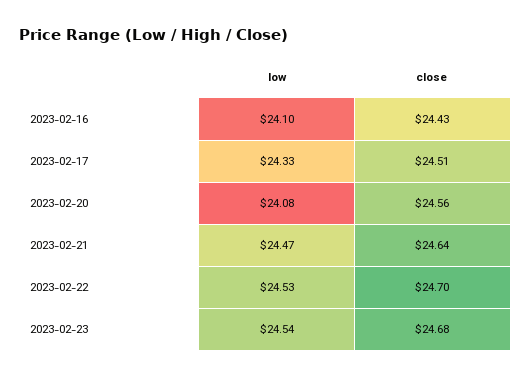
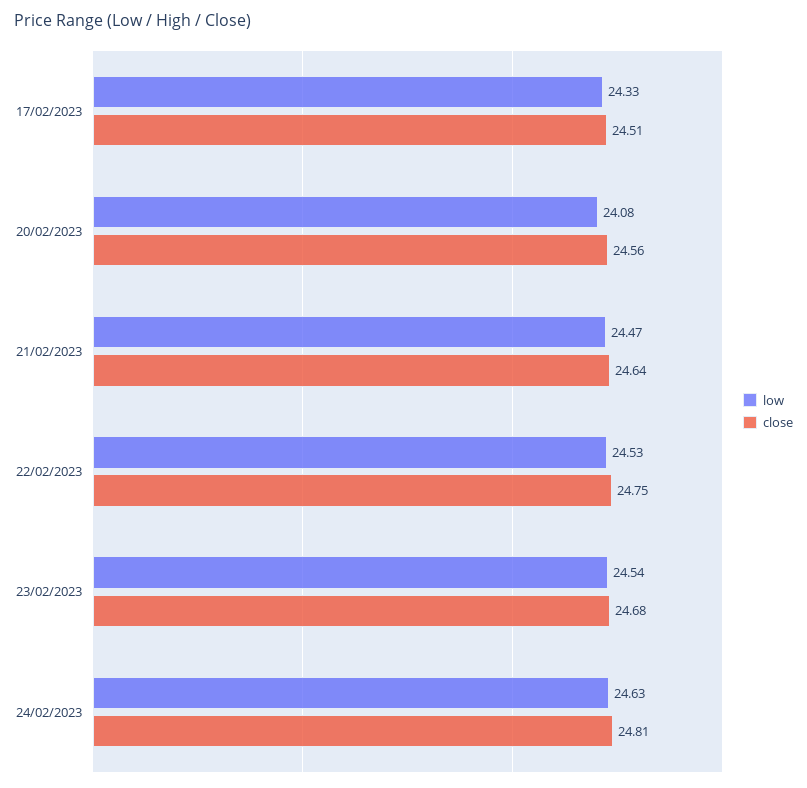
low, 2023-02-16: 24.1 -> none
close, 2023-02-16: 24.43 -> none
close, 2023-02-22: 24.7 -> 24.75
low, 24/02/2023: none -> 24.63
close, 24/02/2023: none -> 24.81

